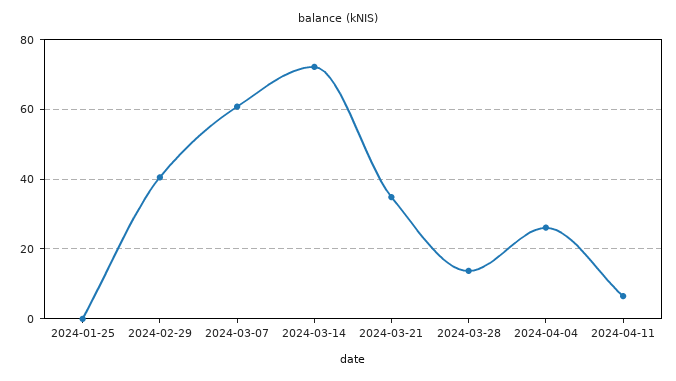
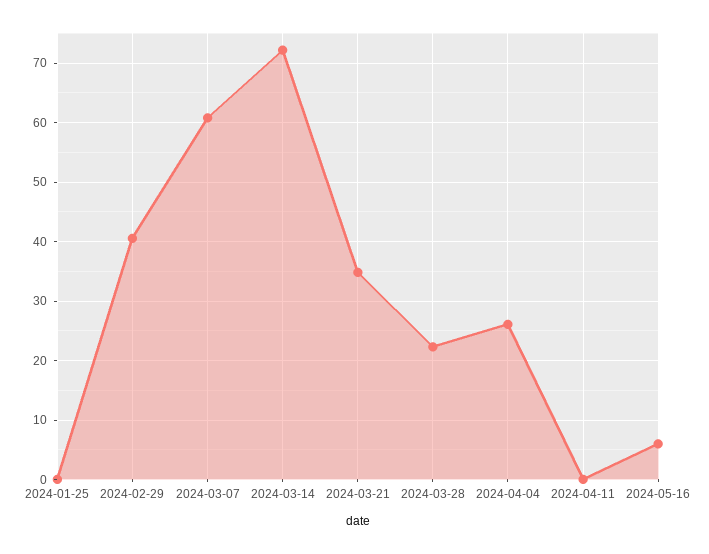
2024-03-28: 14 -> 22
2024-04-11: 6 -> 0
2024-05-16: none -> 6

